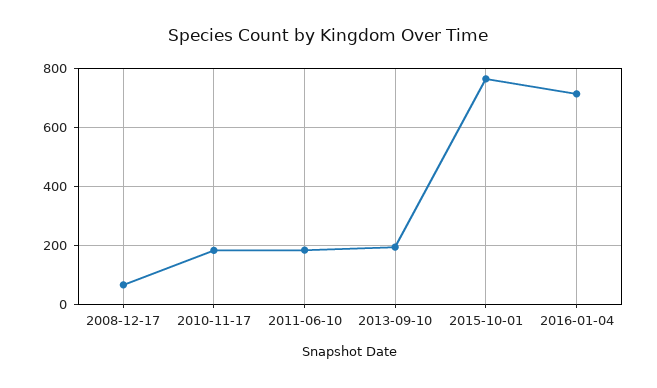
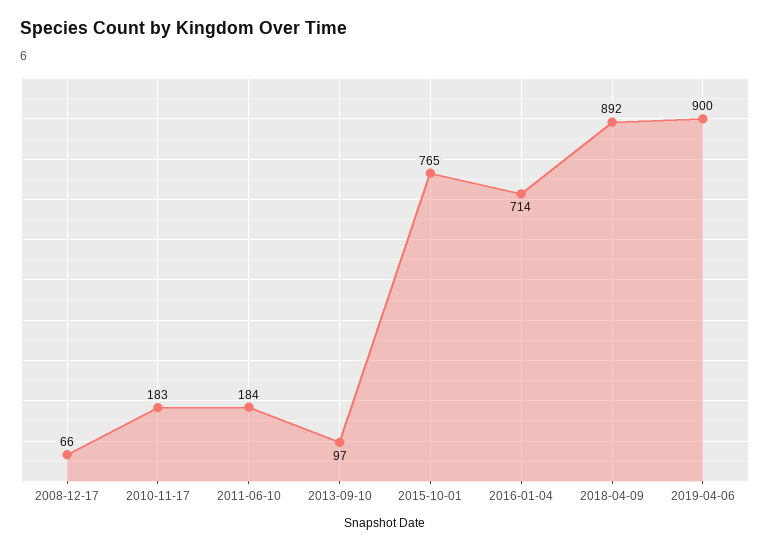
2013-09-10: 200 -> 97
2018-04-09: none -> 892
2019-04-06: none -> 900

